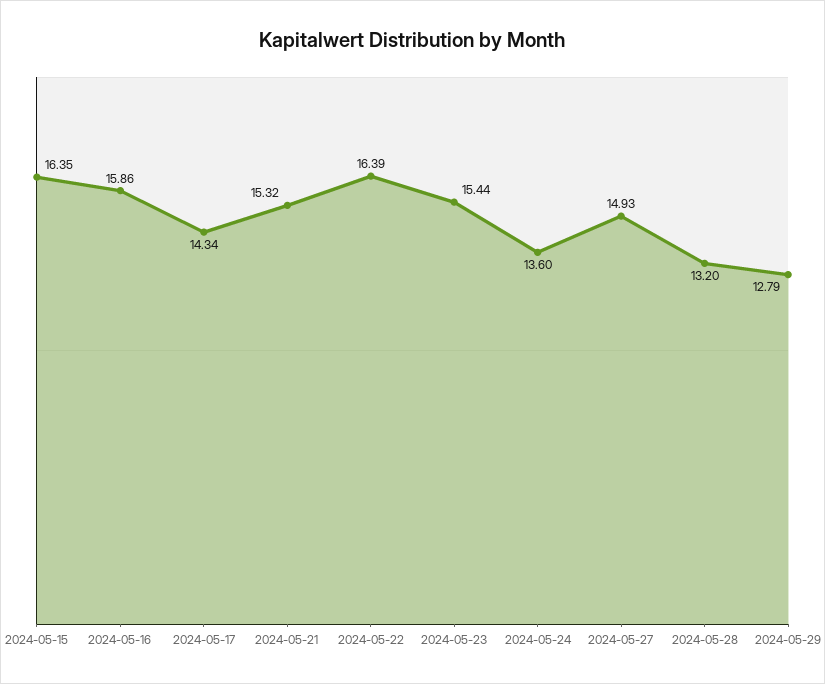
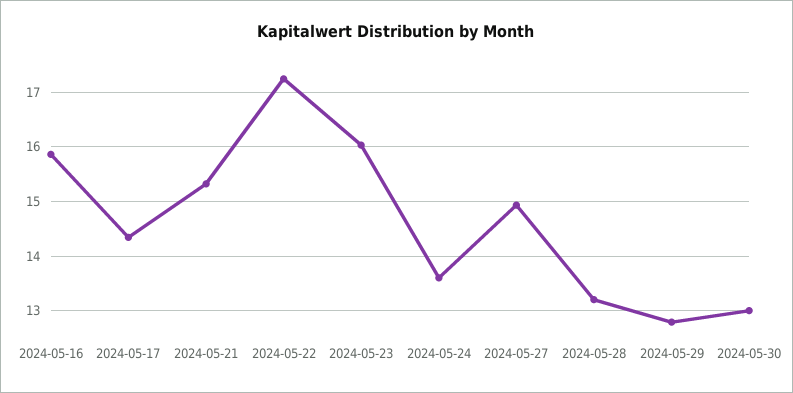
2024-05-15: 16.35 -> none
2024-05-22: 16.39 -> 17.2
2024-05-23: 15.44 -> 16
2024-05-30: none -> 13

